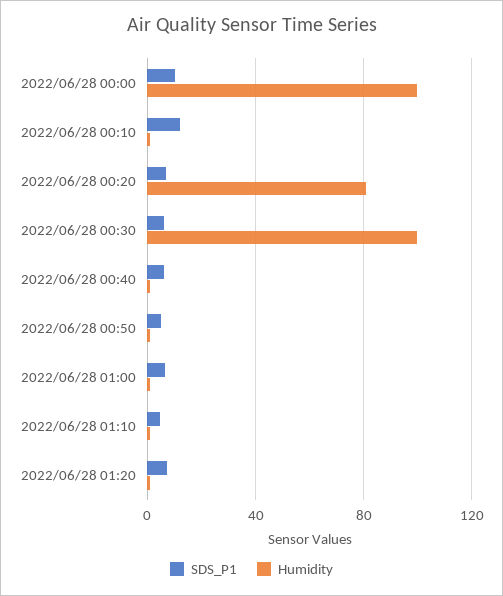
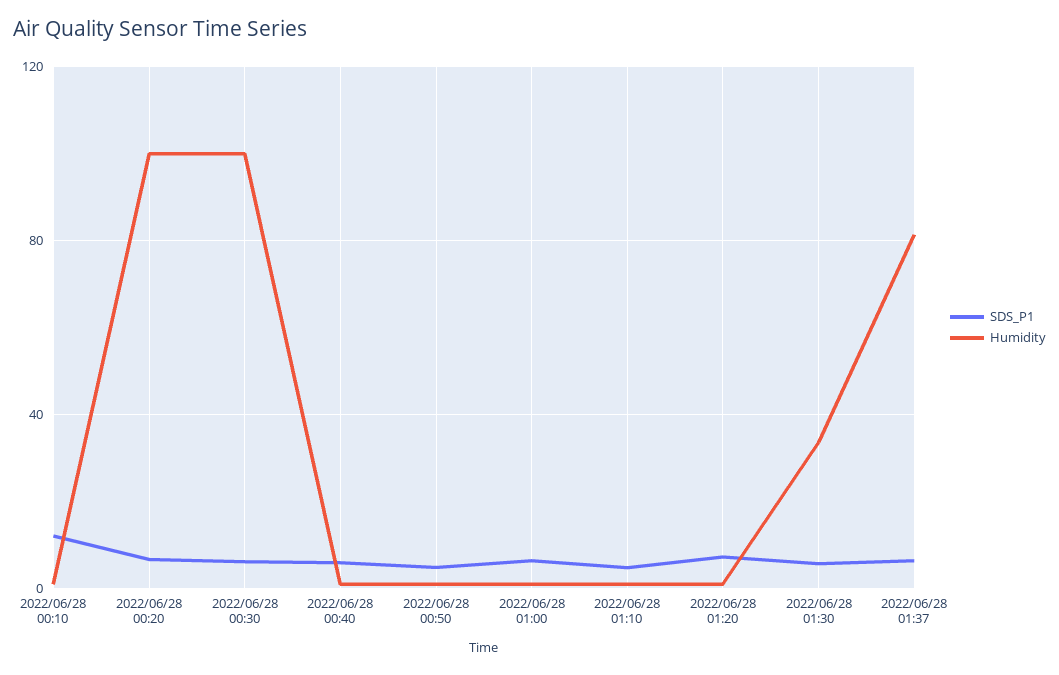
SDS_P1, 2022/06/28 00:00: 10 -> none
Humidity, 2022/06/28 00:00: 100 -> none
Humidity, 2022/06/28 00:20: 80 -> 100
SDS_P1, 2022/06/28 01:30: none -> 5
Humidity, 2022/06/28 01:30: none -> 35
SDS_P1, 2022/06/28 01:37: none -> 5
Humidity, 2022/06/28 01:37: none -> 80

